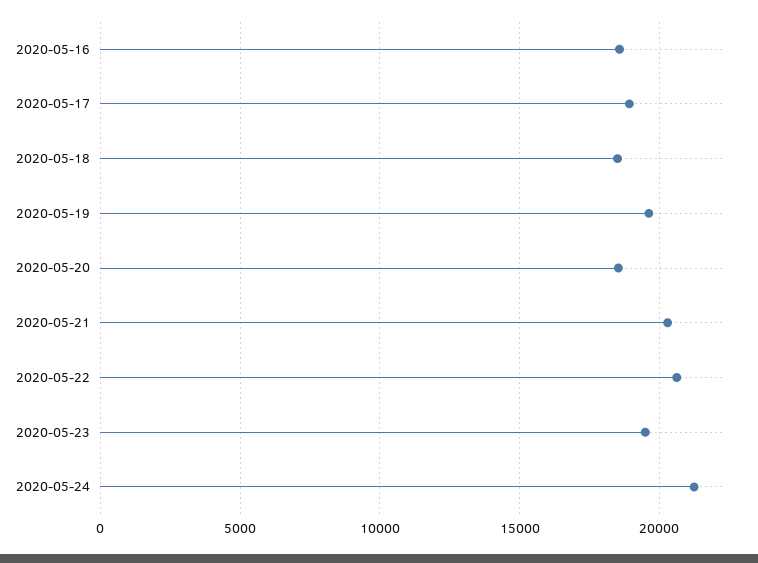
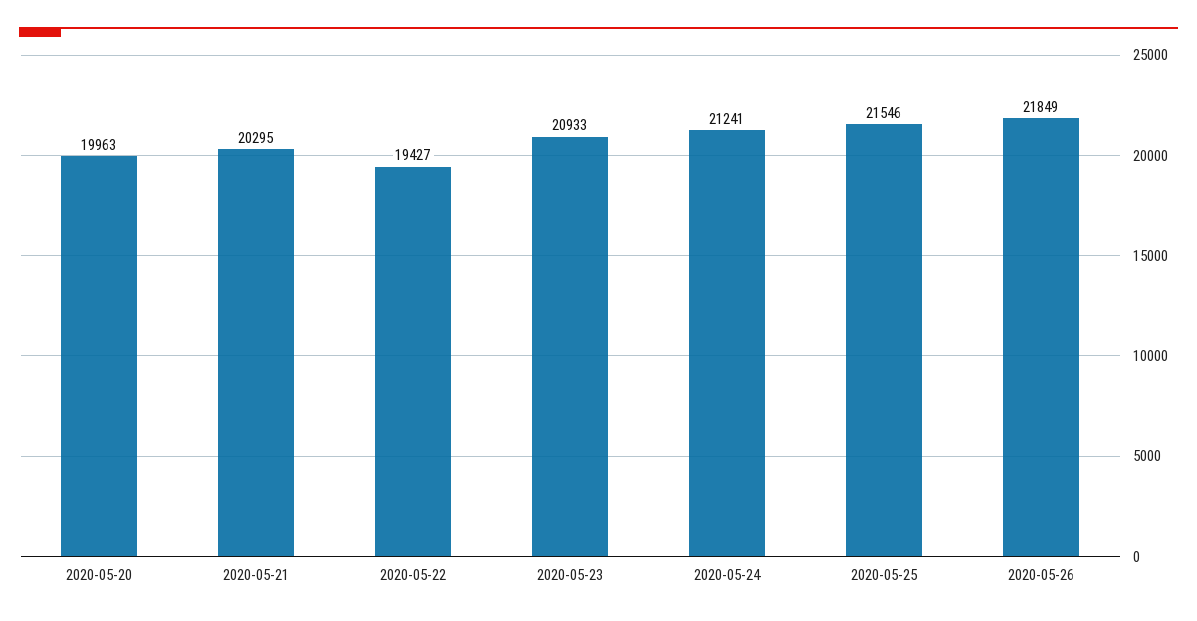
2020-05-16: 18500 -> none
2020-05-17: 19000 -> none
2020-05-18: 18500 -> none
2020-05-19: 19500 -> none
2020-05-20: 18500 -> 19963
2020-05-22: 20500 -> 19427
2020-05-23: 19500 -> 20933
2020-05-25: none -> 21546
2020-05-26: none -> 21849

